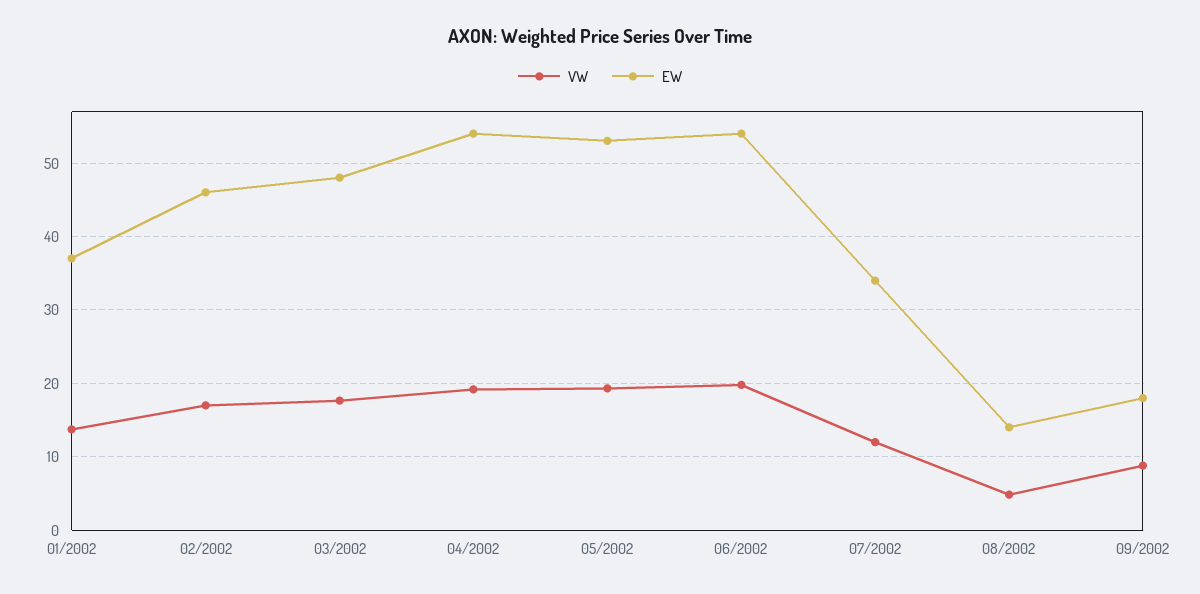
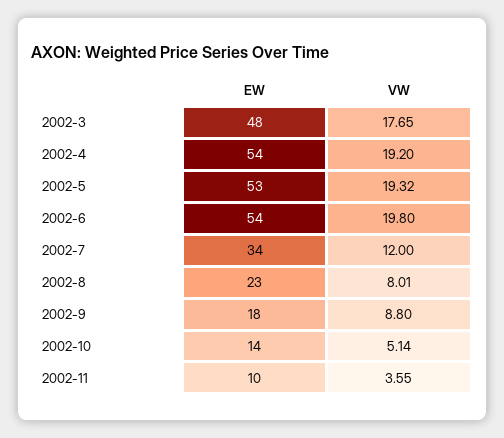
VW, 01/2002: 14 -> none
EW, 01/2002: 37 -> none
VW, 02/2002: 17 -> none
EW, 02/2002: 46 -> none
VW, 08/2002: 5 -> 8.01
EW, 08/2002: 14 -> 23
EW, 2002-10: none -> 14
VW, 2002-10: none -> 5.14
EW, 2002-11: none -> 10
VW, 2002-11: none -> 3.55

